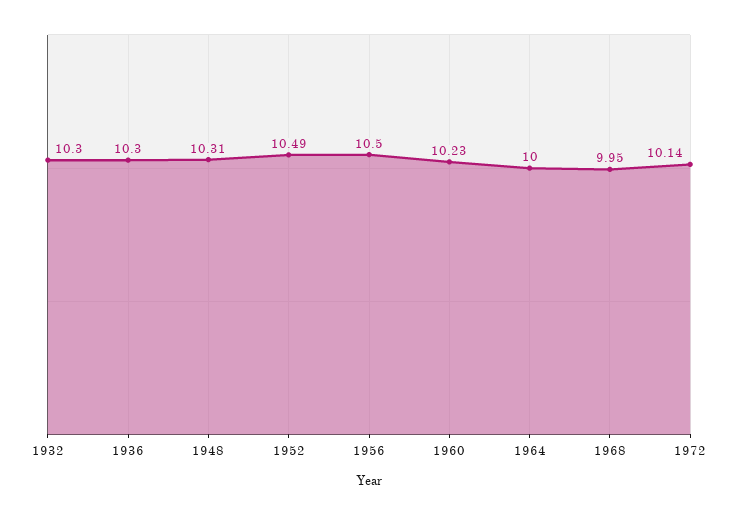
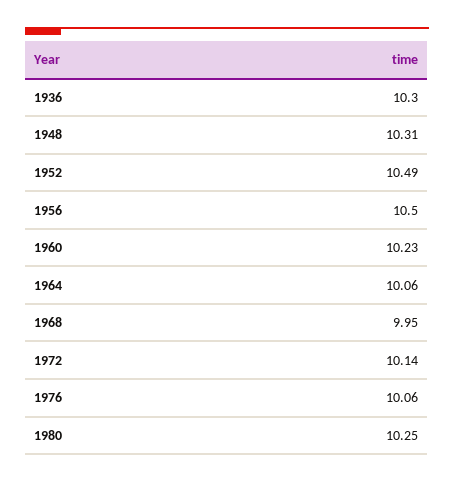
1932: 10.3 -> none
1964: 10 -> 10.06
1976: none -> 10.06
1980: none -> 10.25

